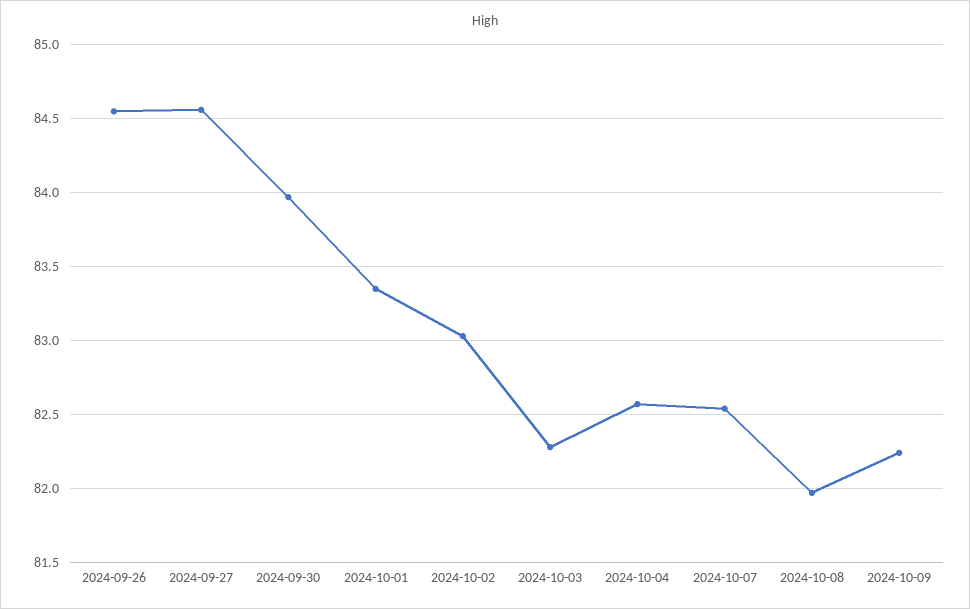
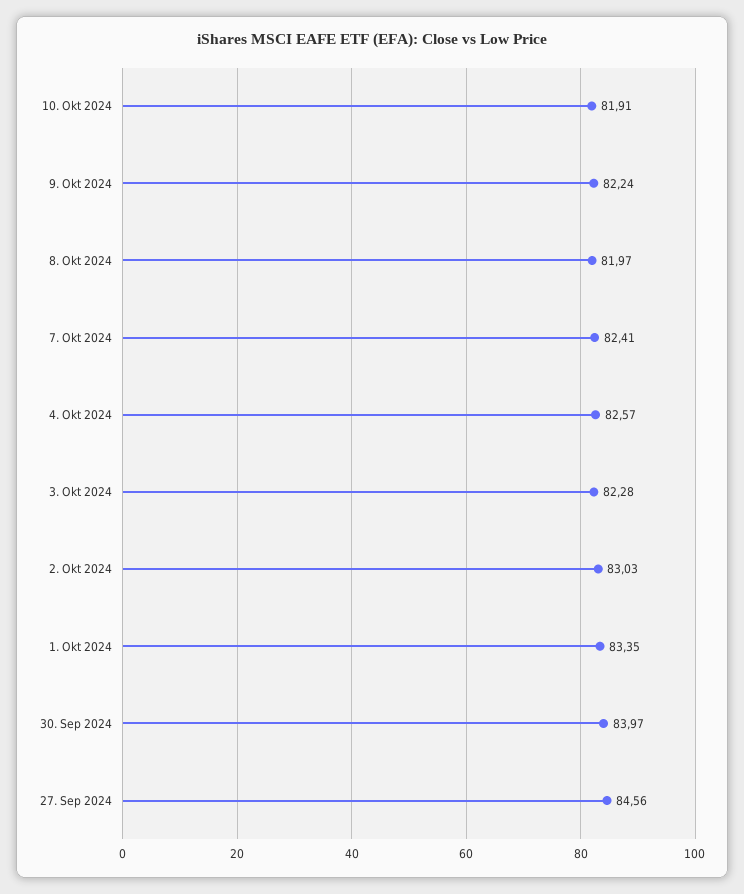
2024-09-26: 84.55 -> none
2024-10-07: 82.55 -> 82.41
10. Okt 2024: none -> 81.91

